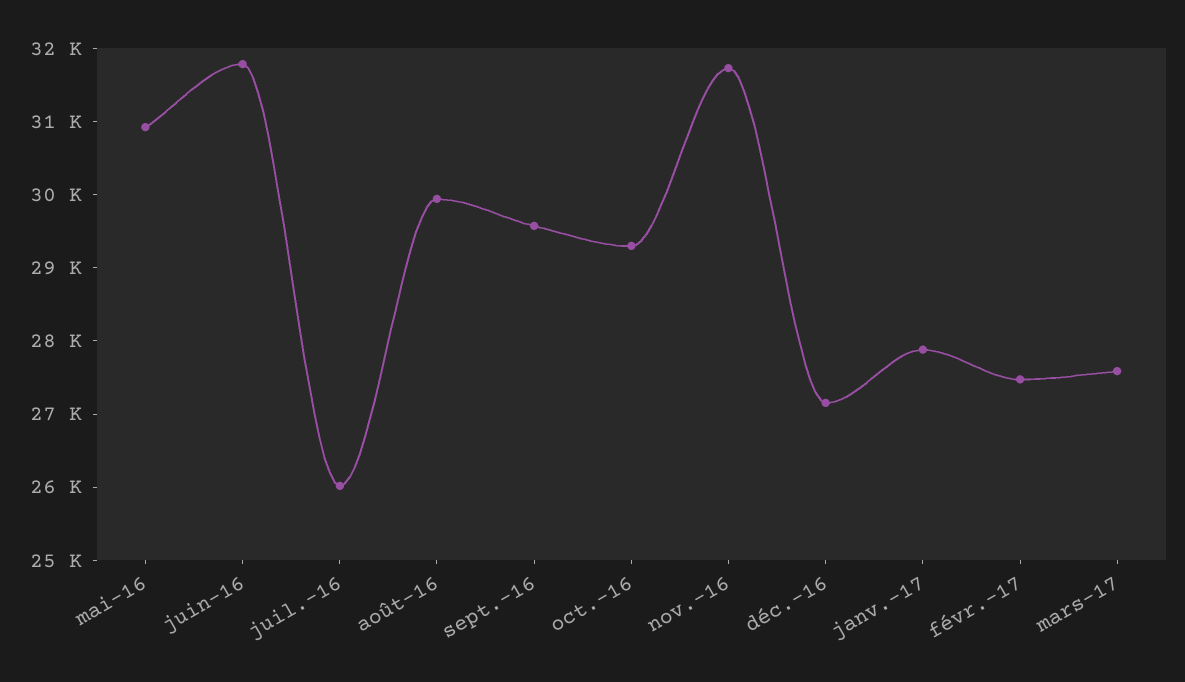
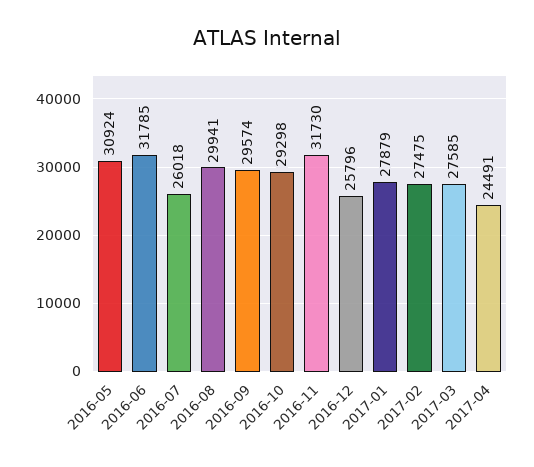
déc.-16: 27200 -> 25796
2017-04: none -> 24491

